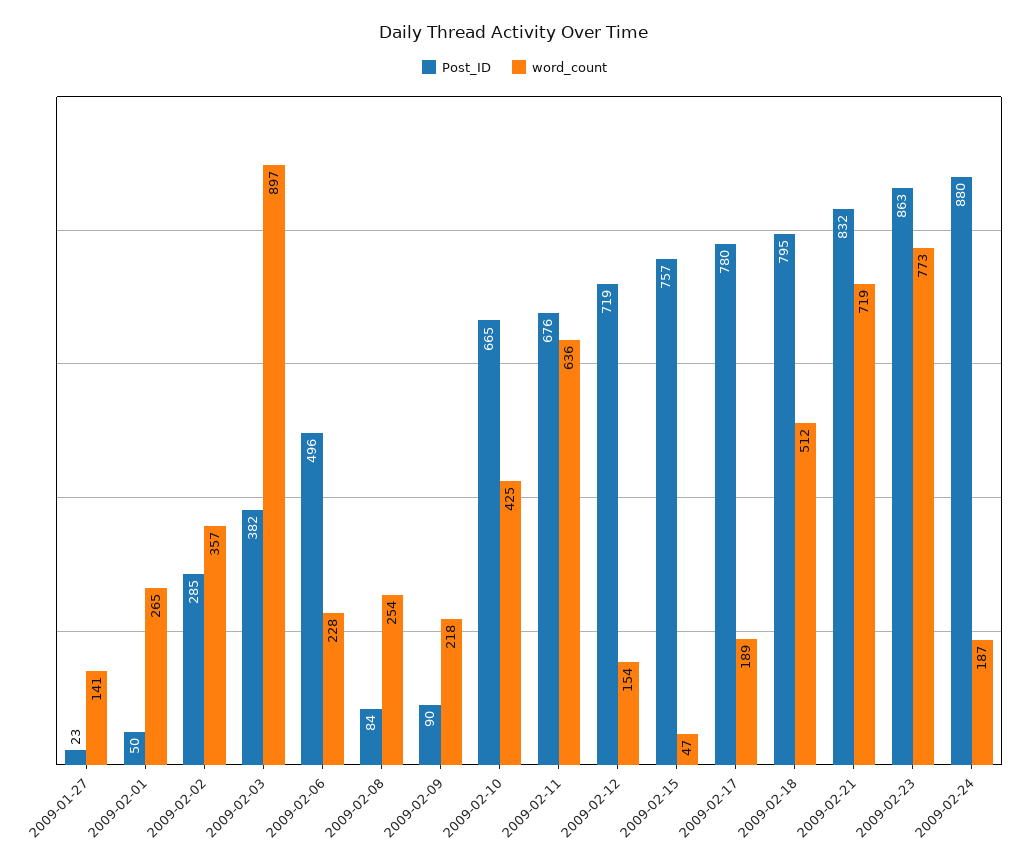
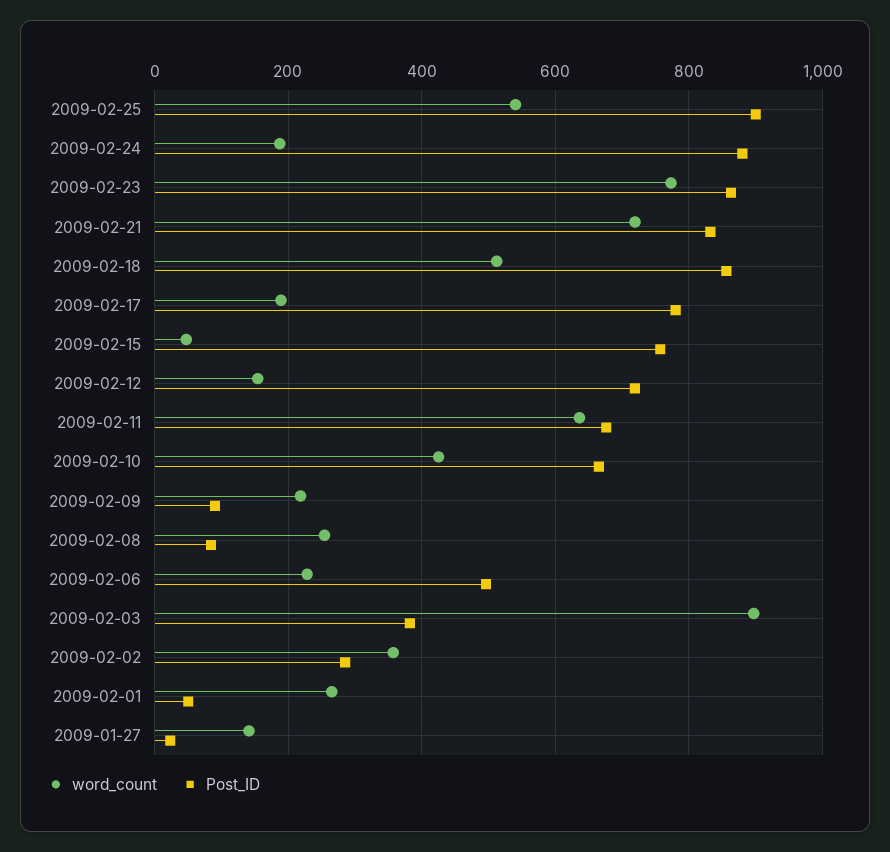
Post_ID, 2009-02-18: 795 -> 860
word_count, 2009-02-25: none -> 540
Post_ID, 2009-02-25: none -> 900

